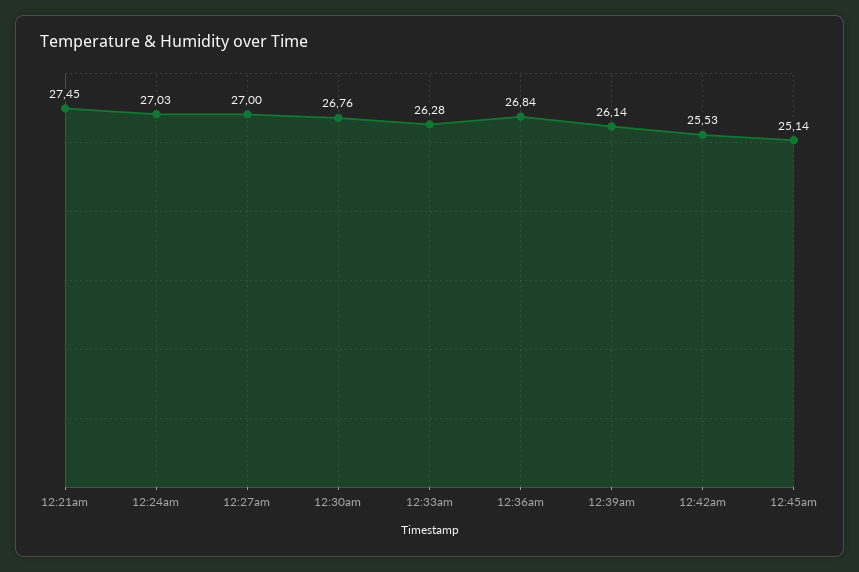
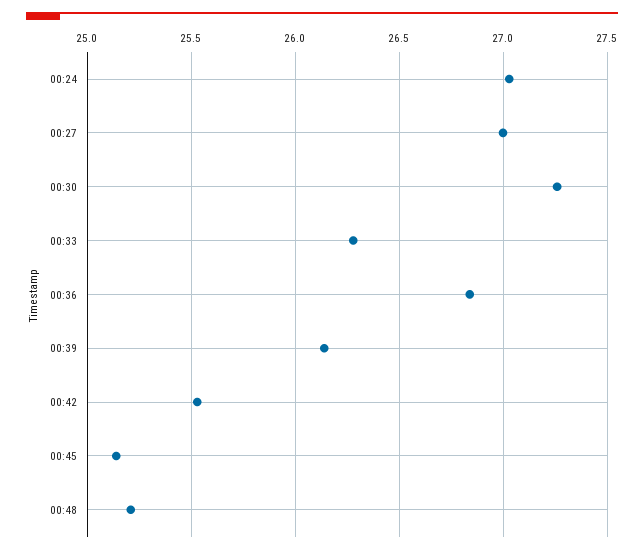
12:21am: 27.45 -> none
12:30am: 26.76 -> 27.25
00:48: none -> 25.2

